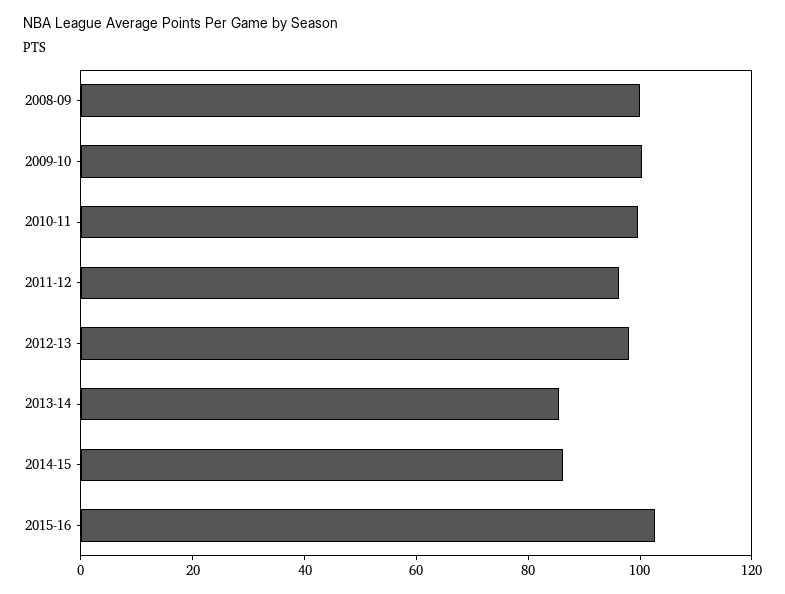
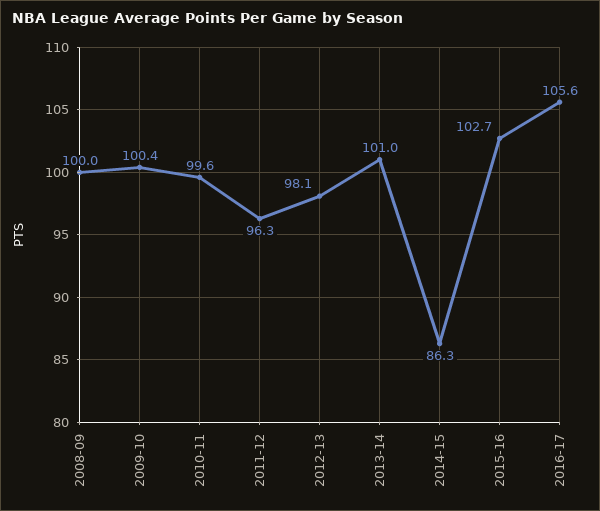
2013-14: 85 -> 101
2016-17: none -> 105.6

